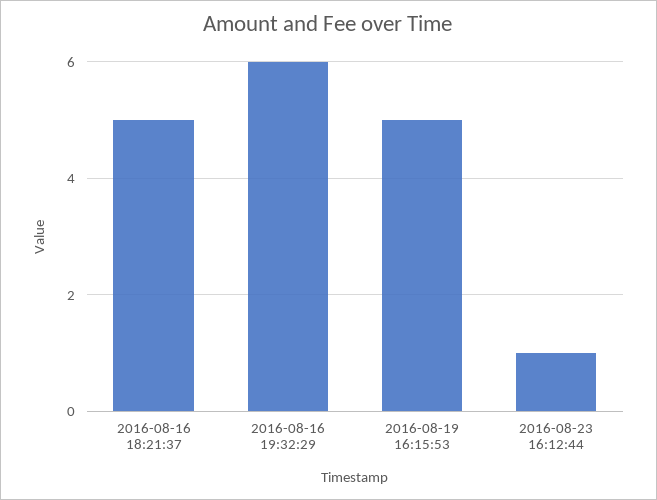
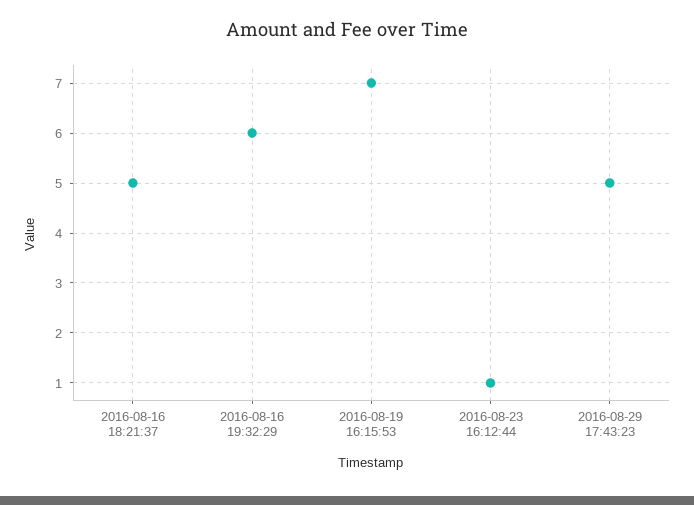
2016-08-19 16:15:53: 5 -> 7
2016-08-29 17:43:23: none -> 5

